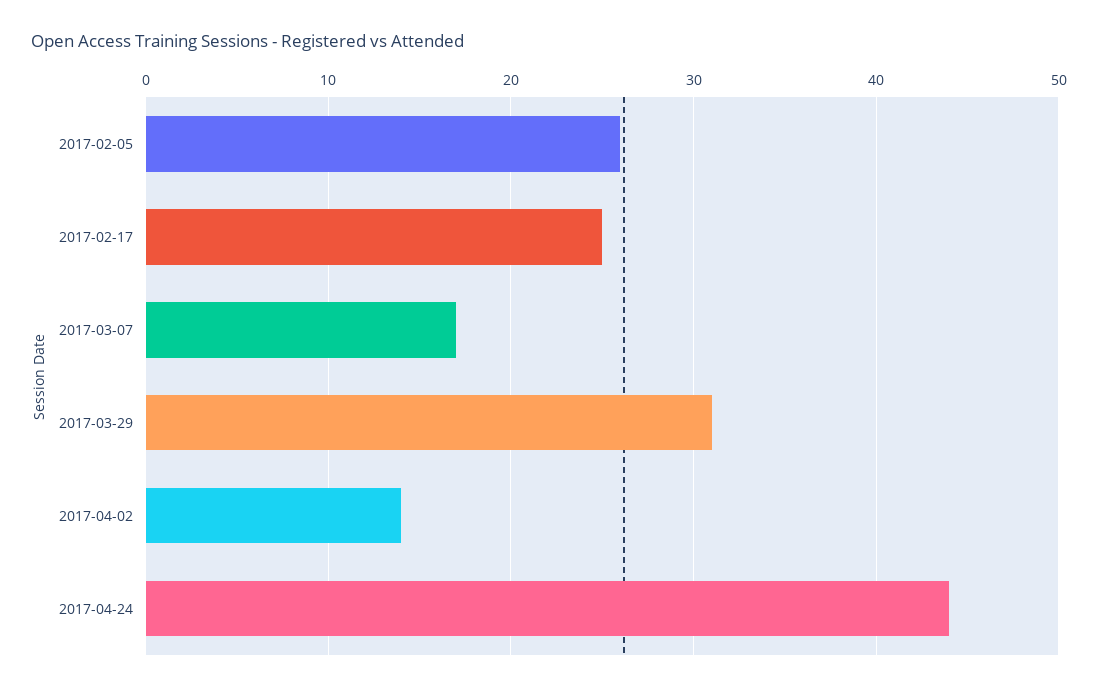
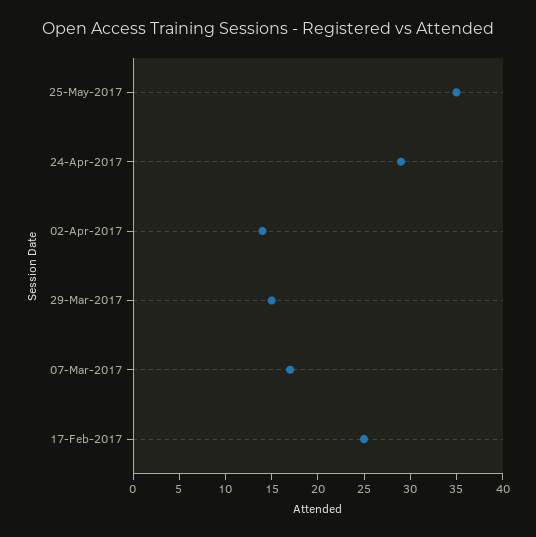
2017-02-05: 26 -> none
2017-03-29: 31 -> 15
2017-04-24: 44 -> 29
25-May-2017: none -> 35

